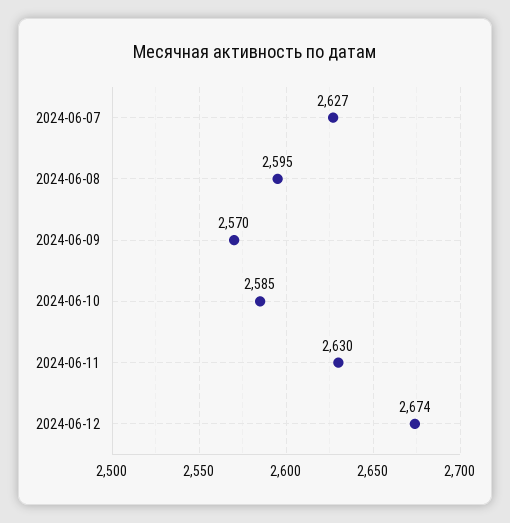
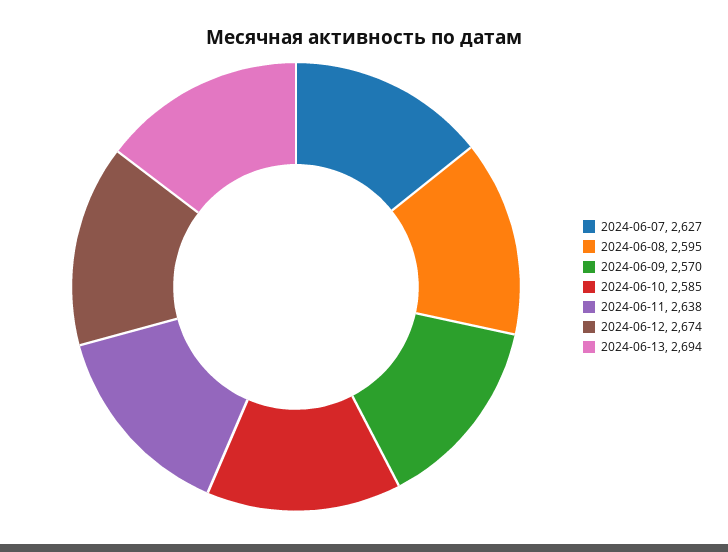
2024-06-11: 2630 -> 2638
2024-06-13: none -> 2694

